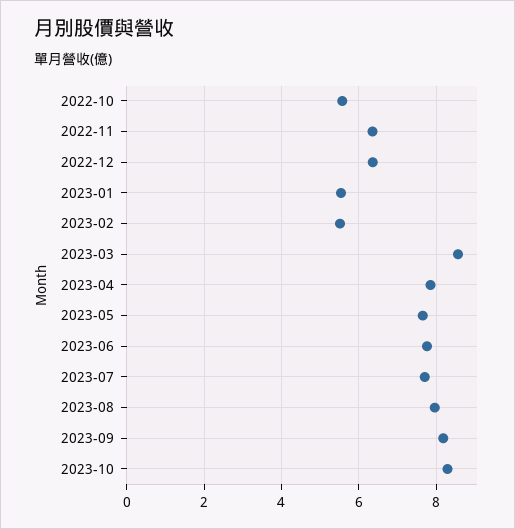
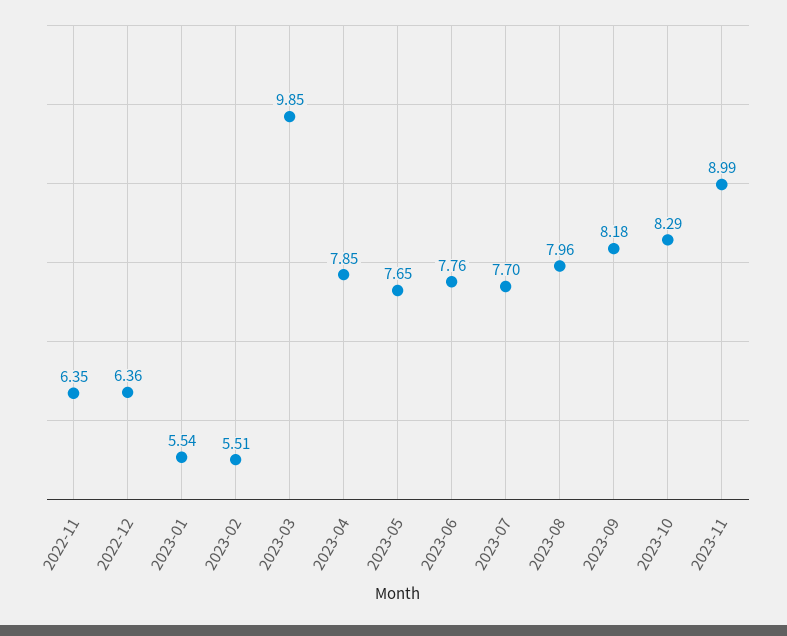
2022-10: 5.6 -> none
2023-03: 8.6 -> 9.85
2023-11: none -> 8.99

